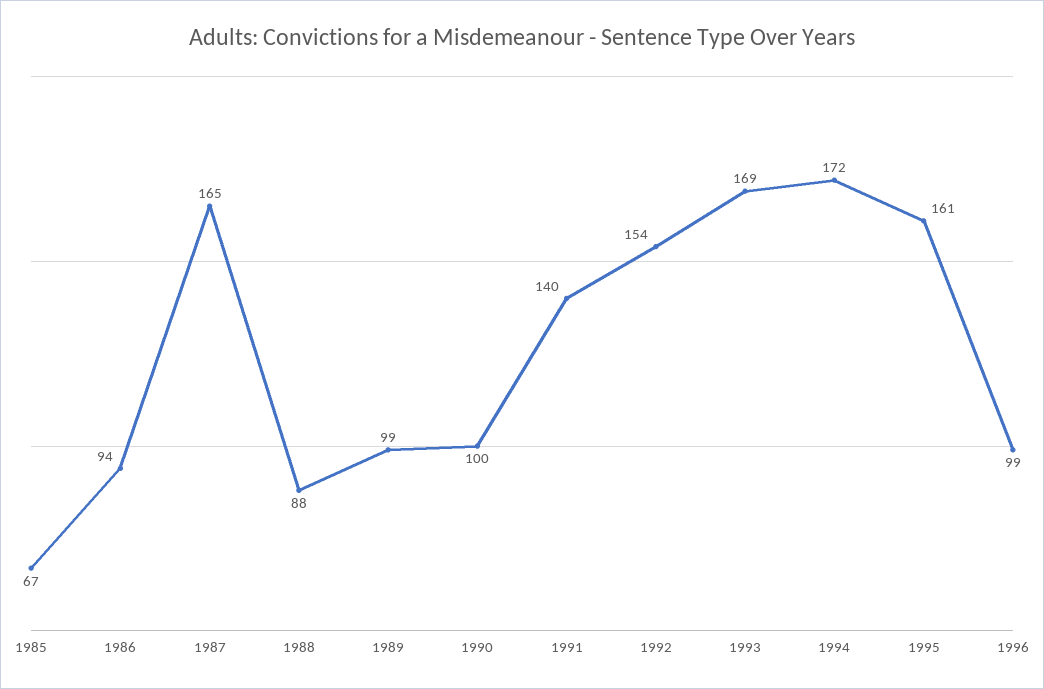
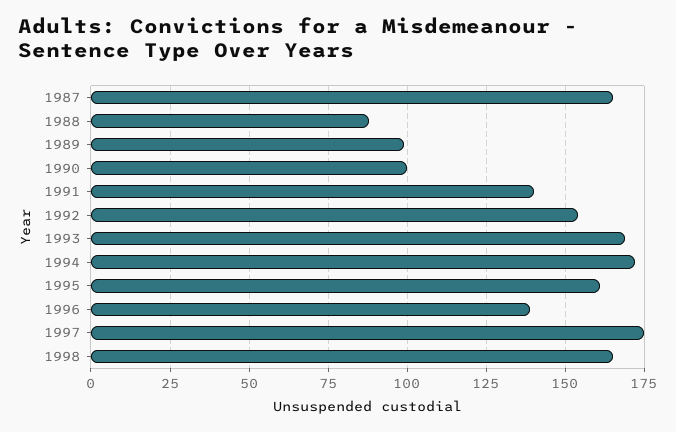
1985: 67 -> none
1986: 94 -> none
1996: 99 -> 140
1997: none -> 175
1998: none -> 165

